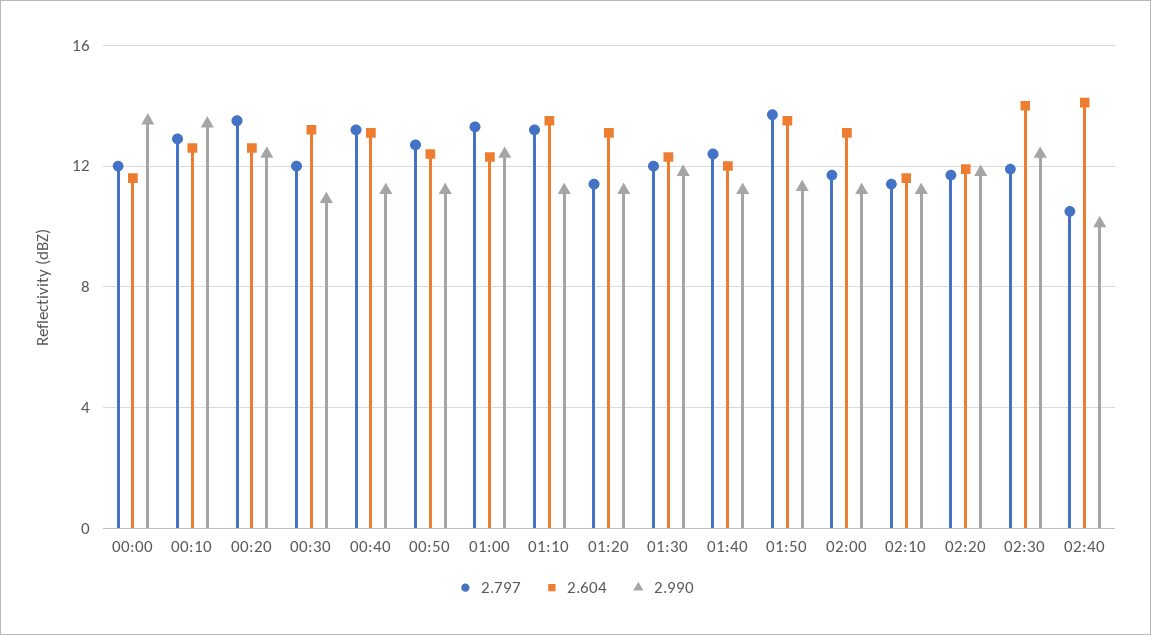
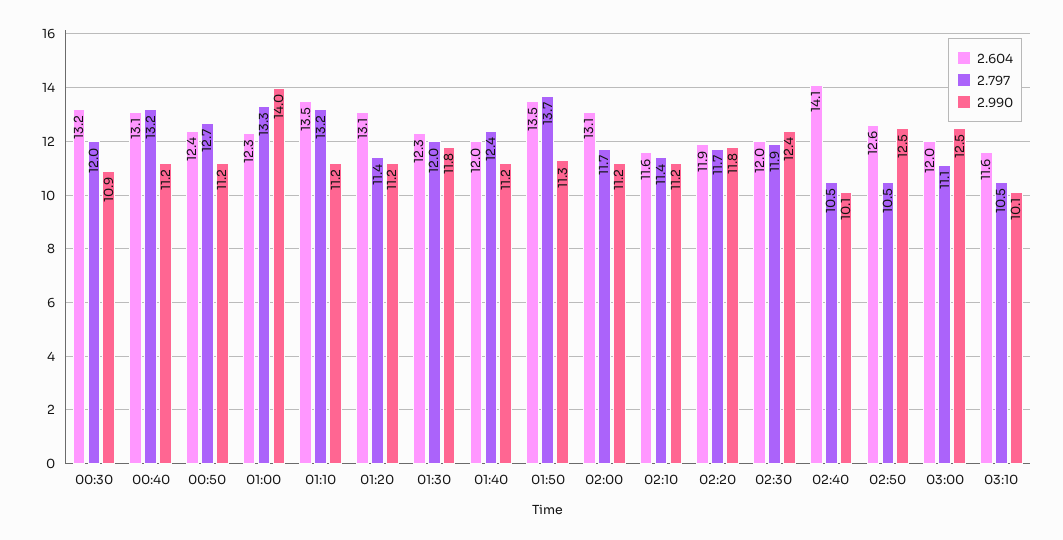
2.797, 00:00: 12 -> none
2.604, 00:00: 11.5 -> none
2.990, 00:00: 13.5 -> none
2.797, 00:10: 13 -> none
2.604, 00:10: 12.5 -> none
2.990, 00:10: 13.5 -> none
2.797, 00:20: 13.5 -> none
2.604, 00:20: 12.5 -> none
2.990, 00:20: 12.5 -> none
2.990, 01:00: 12.5 -> 14
2.604, 02:30: 14 -> 12
2.604, 02:50: none -> 12.6
2.797, 02:50: none -> 10.5
2.990, 02:50: none -> 12.5
2.604, 03:00: none -> 12
2.797, 03:00: none -> 11.1
2.990, 03:00: none -> 12.5
2.604, 03:10: none -> 11.6
2.797, 03:10: none -> 10.5
2.990, 03:10: none -> 10.1

